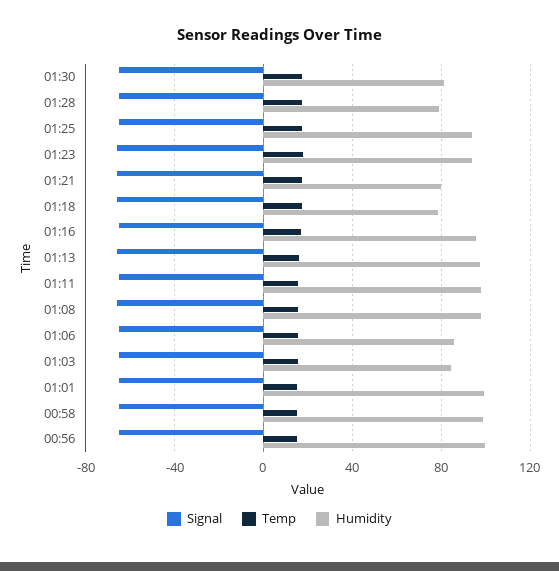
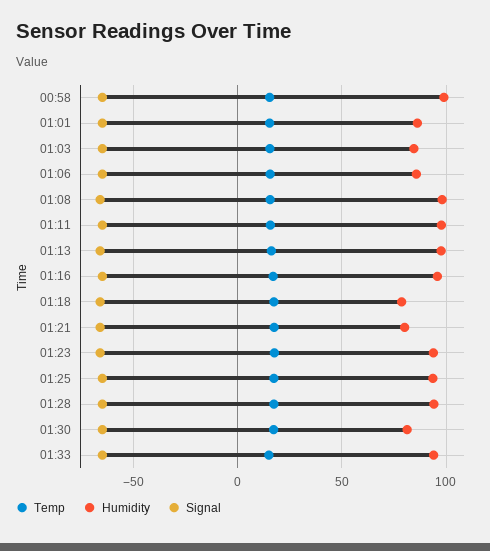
Humidity, 01:28: 80 -> 95
Humidity, 01:01: 100 -> 85
Signal, 00:56: -65 -> none
Temp, 00:56: 15 -> none
Humidity, 00:56: 100 -> none
Temp, 01:33: none -> 15
Humidity, 01:33: none -> 95
Signal, 01:33: none -> -65

